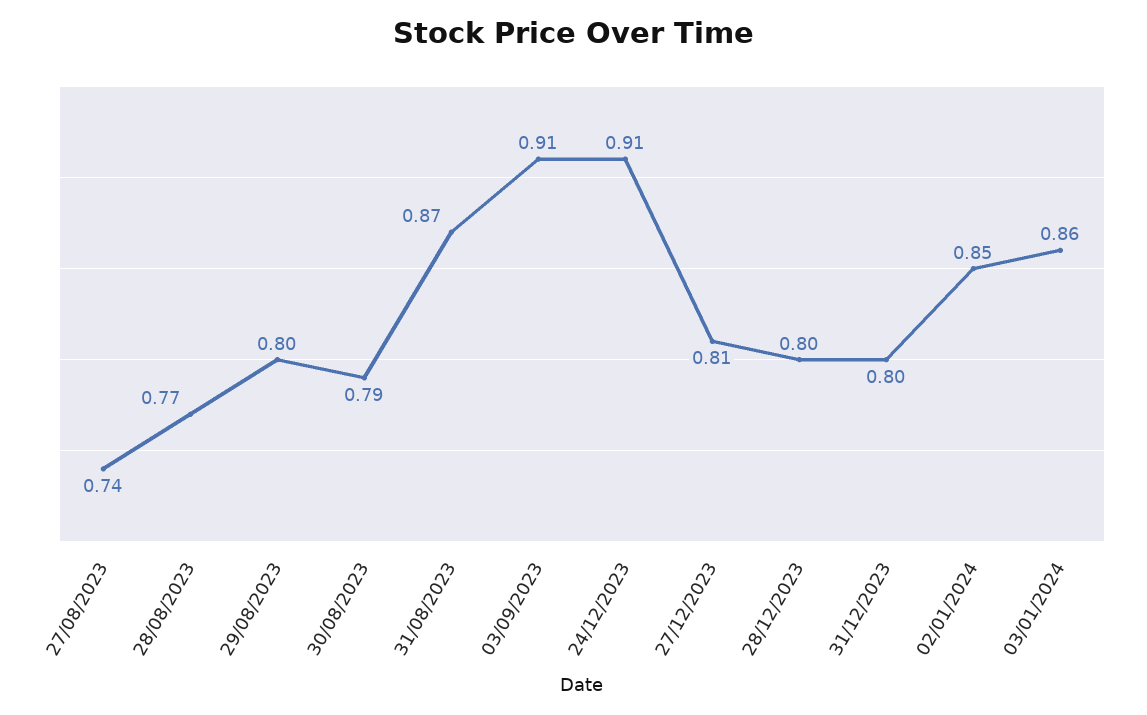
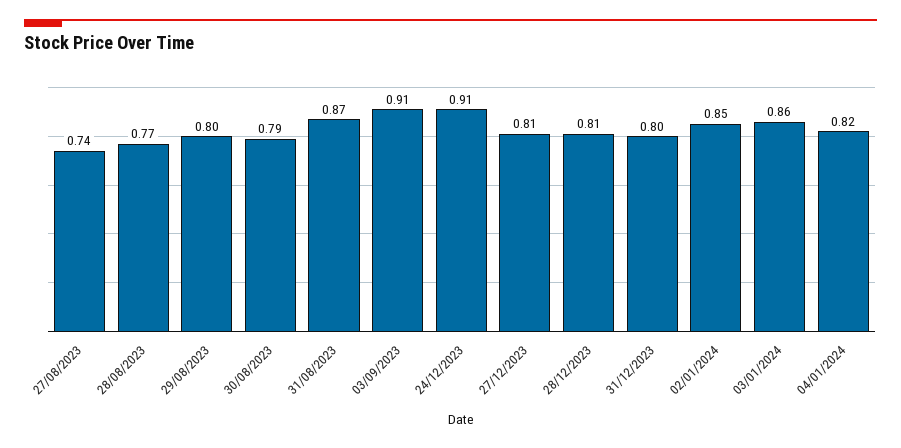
28/12/2023: 0.8 -> 0.81
04/01/2024: none -> 0.82

